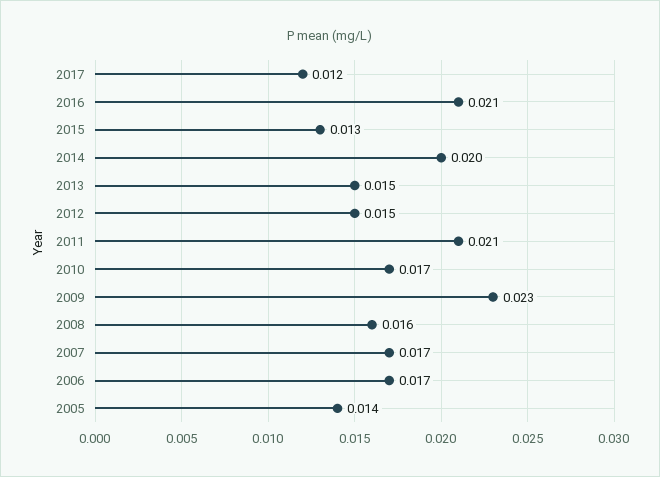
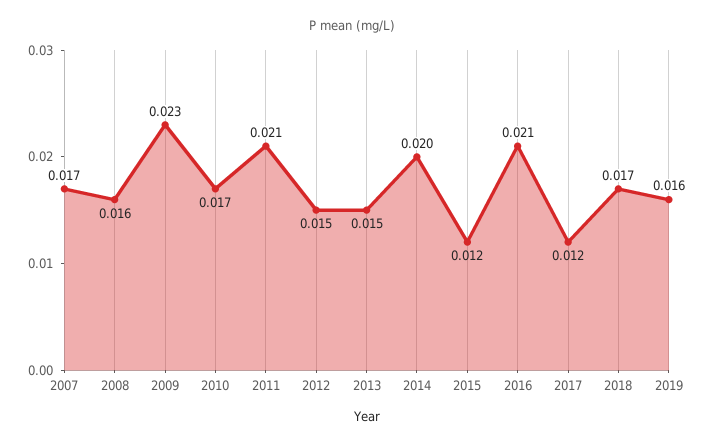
2015: 0.013 -> 0.012
2006: 0.017 -> none
2005: 0.014 -> none
2018: none -> 0.017
2019: none -> 0.016

